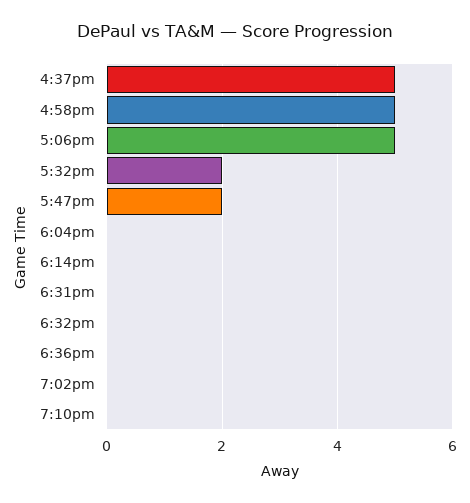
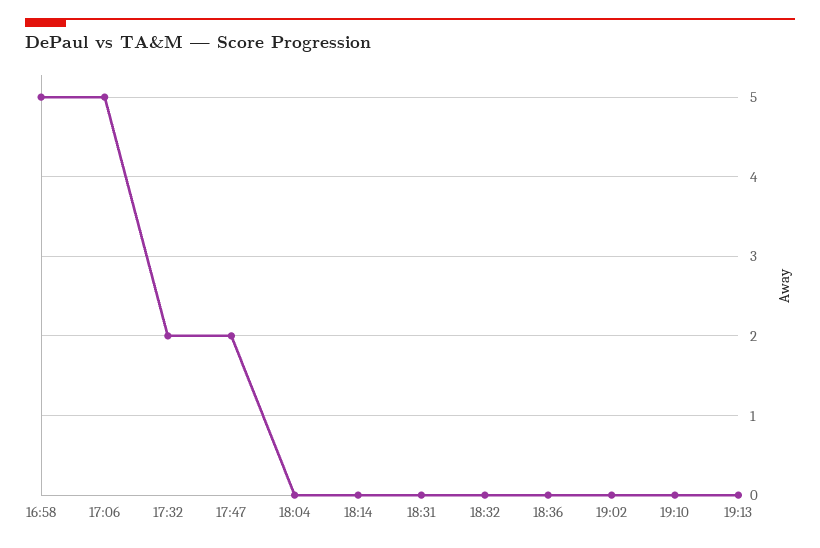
4:37pm: 5 -> none
19:13: none -> 0

